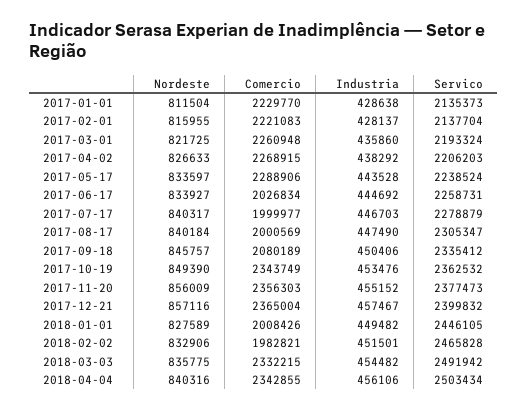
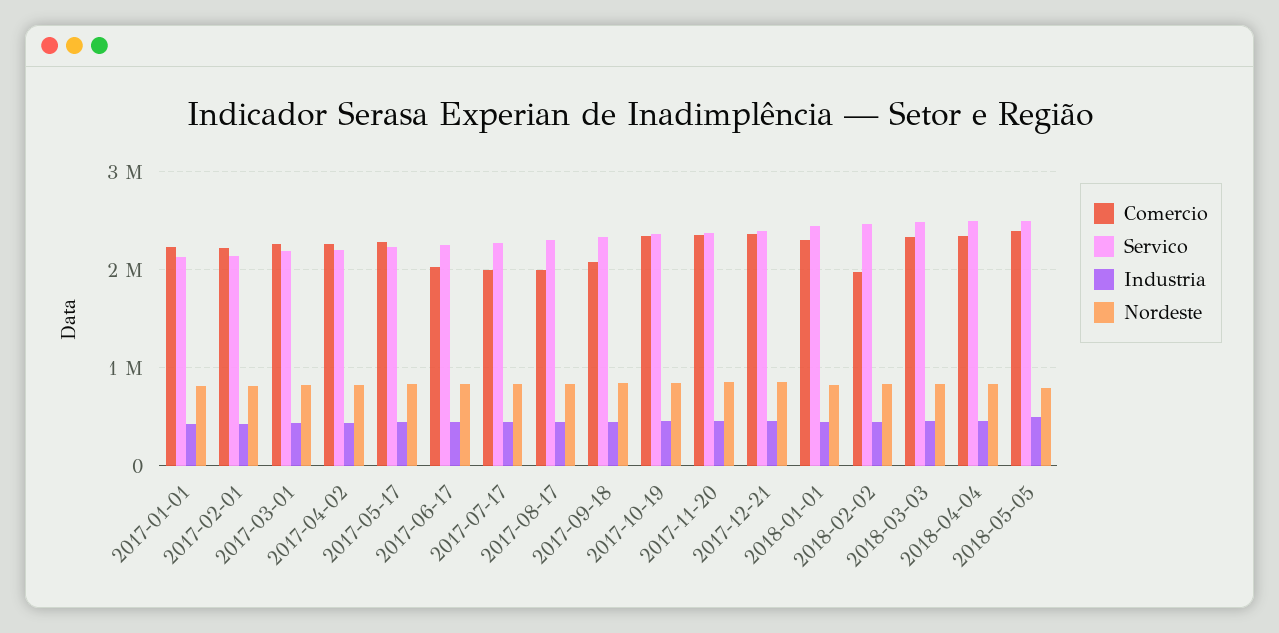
Comercio, 2018-01-01: 2008426 -> 2300000
Comercio, 2018-05-05: none -> 2400000
Servico, 2018-05-05: none -> 2500000
Industria, 2018-05-05: none -> 500000
Nordeste, 2018-05-05: none -> 800000

